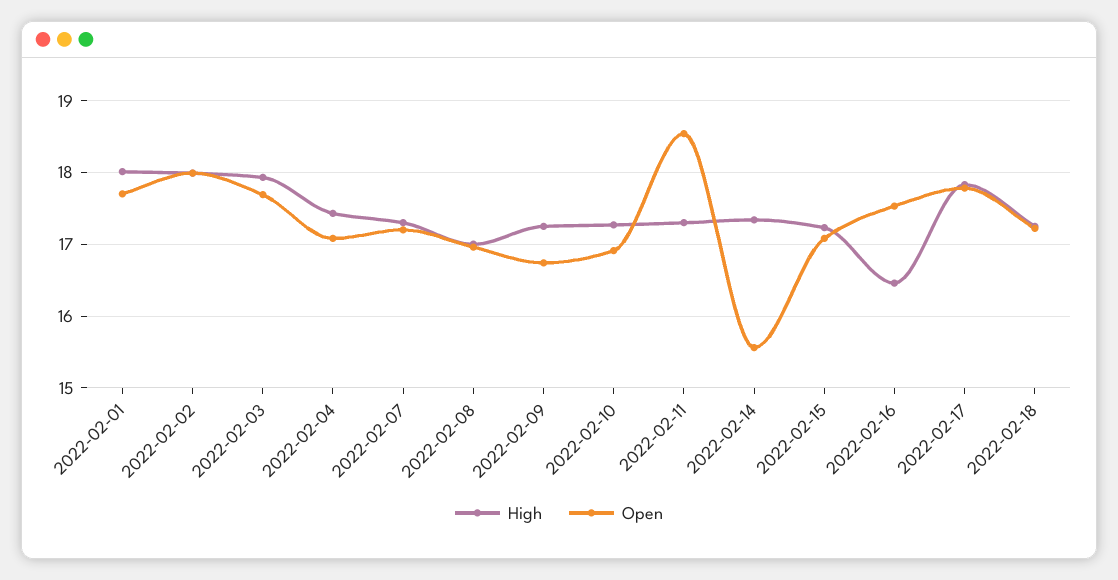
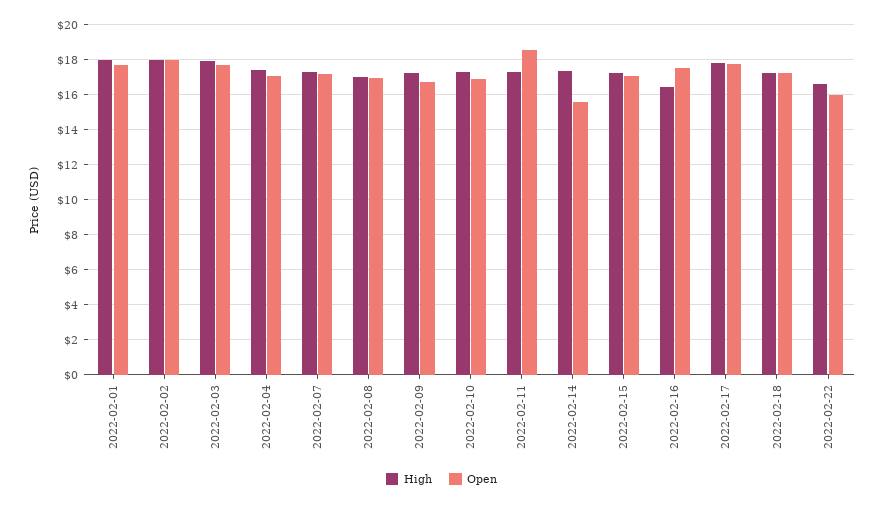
High, 2022-02-22: none -> 16.5
Open, 2022-02-22: none -> 16

